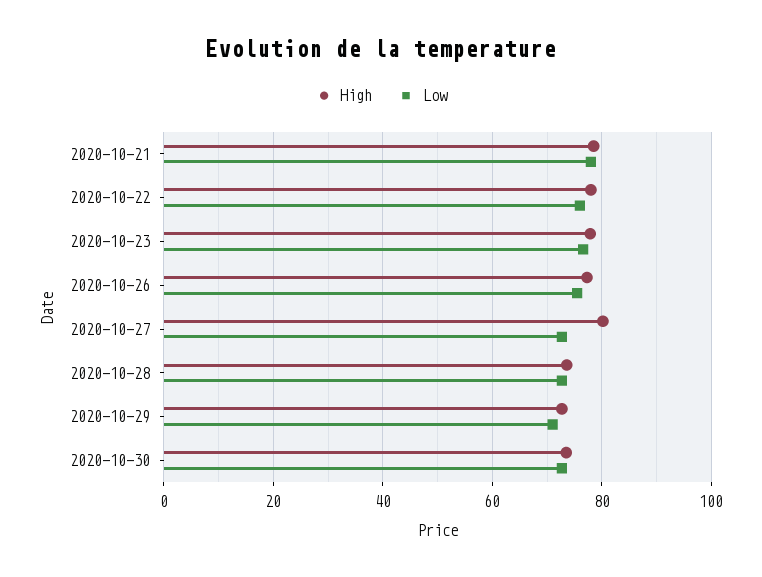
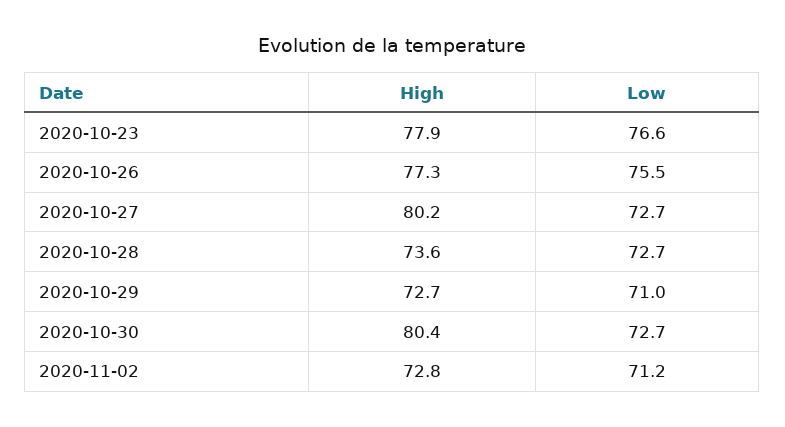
High, 2020-10-21: 78 -> none
Low, 2020-10-21: 78 -> none
High, 2020-10-22: 78 -> none
Low, 2020-10-22: 76 -> none
High, 2020-10-30: 74 -> 80.4
High, 2020-11-02: none -> 72.8
Low, 2020-11-02: none -> 71.2

